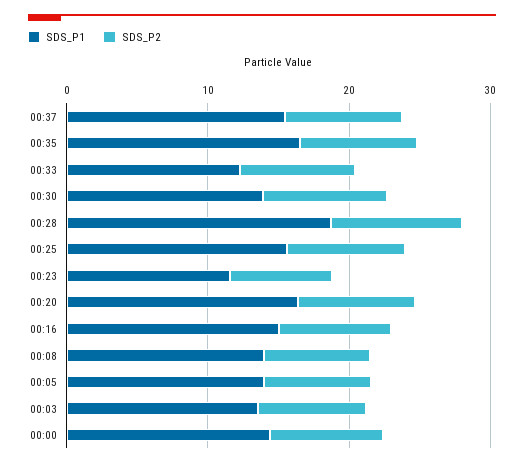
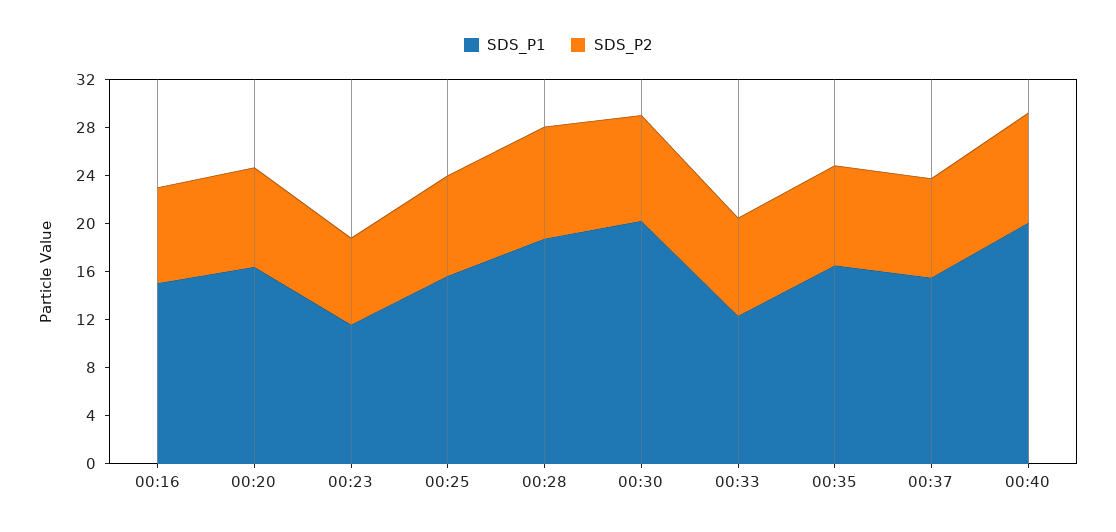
SDS_P1, 00:30: 14 -> 20
SDS_P1, 00:08: 14 -> none
SDS_P2, 00:08: 8 -> none
SDS_P1, 00:05: 14 -> none
SDS_P2, 00:05: 8 -> none
SDS_P1, 00:03: 14 -> none
SDS_P2, 00:03: 8 -> none
SDS_P1, 00:00: 14 -> none
SDS_P2, 00:00: 8 -> none
SDS_P1, 00:40: none -> 20
SDS_P2, 00:40: none -> 9

